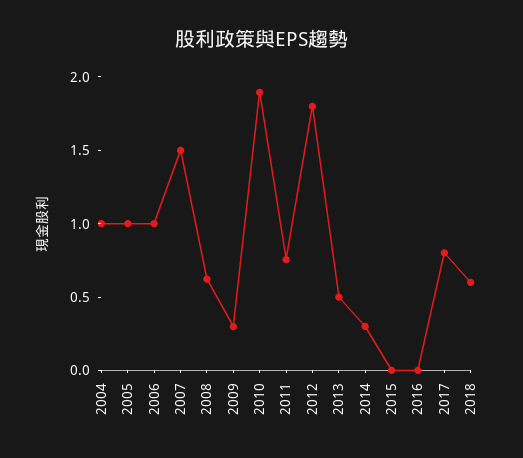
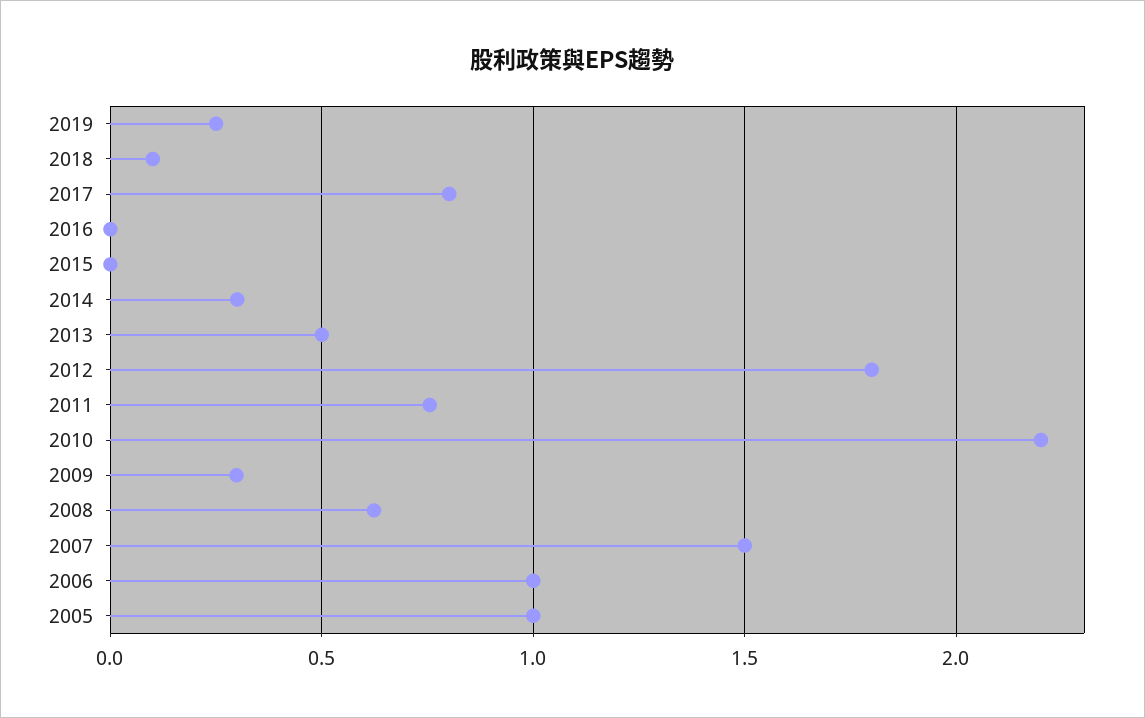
2004: 1 -> none
2010: 1.9 -> 2.2
2018: 0.6 -> 0.1
2019: none -> 0.25

